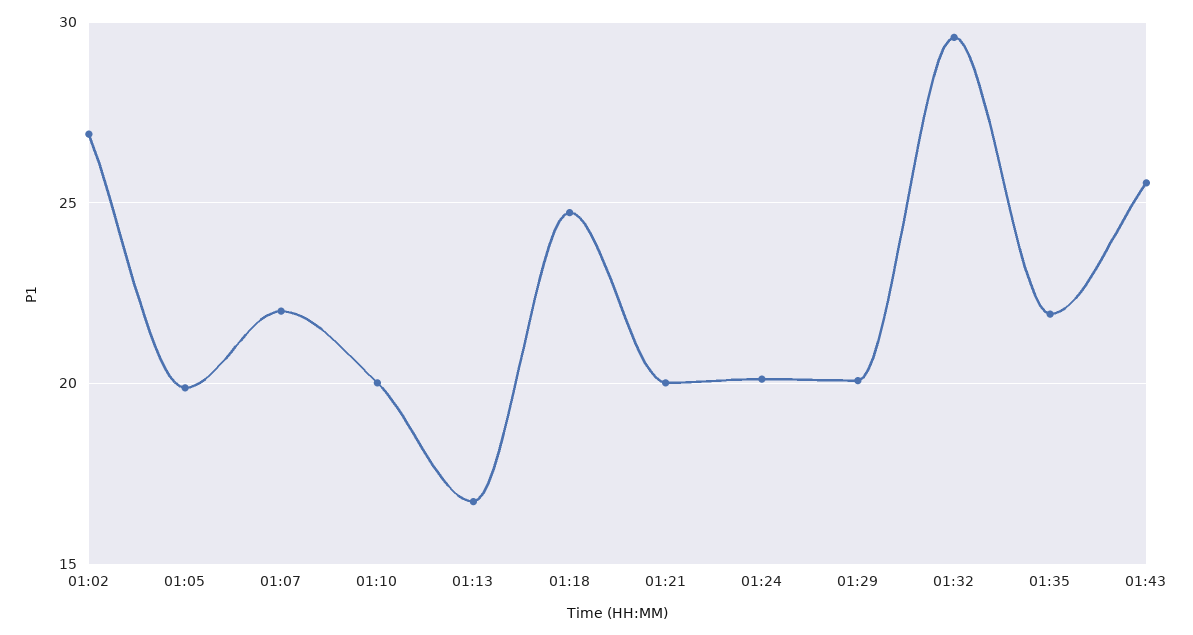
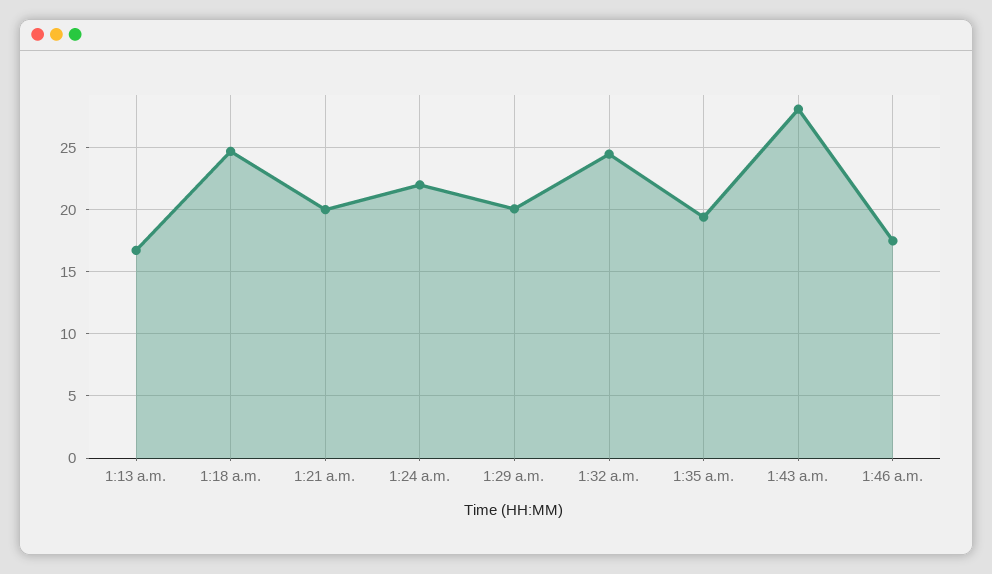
01:02: 27 -> none
01:05: 20 -> none
01:07: 22 -> none
01:10: 20 -> none
01:24: 20 -> 22
01:32: 29.5 -> 24.5
01:35: 22 -> 19.5
01:43: 25.5 -> 28
1:46 a.m.: none -> 17.5

